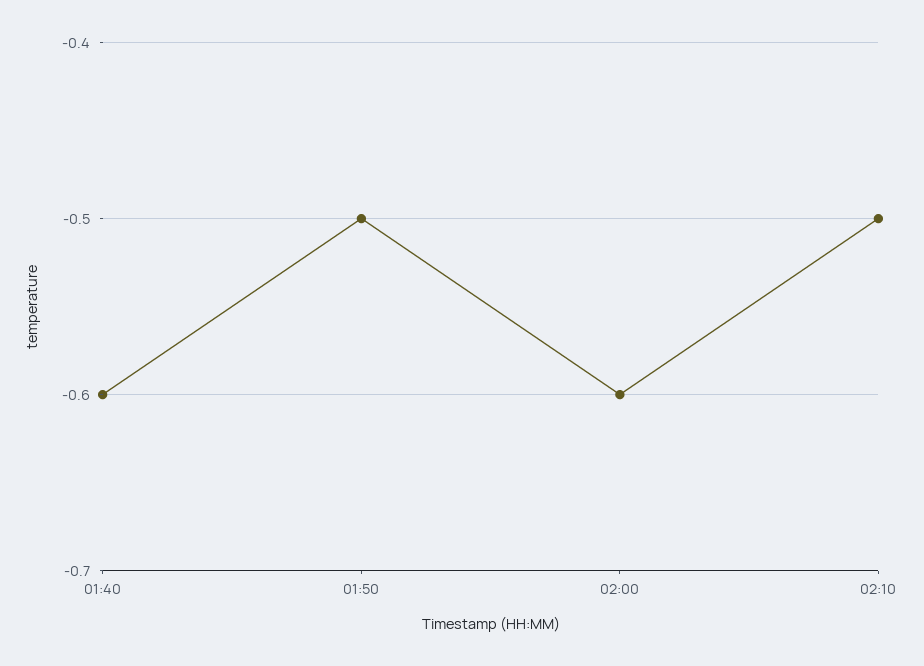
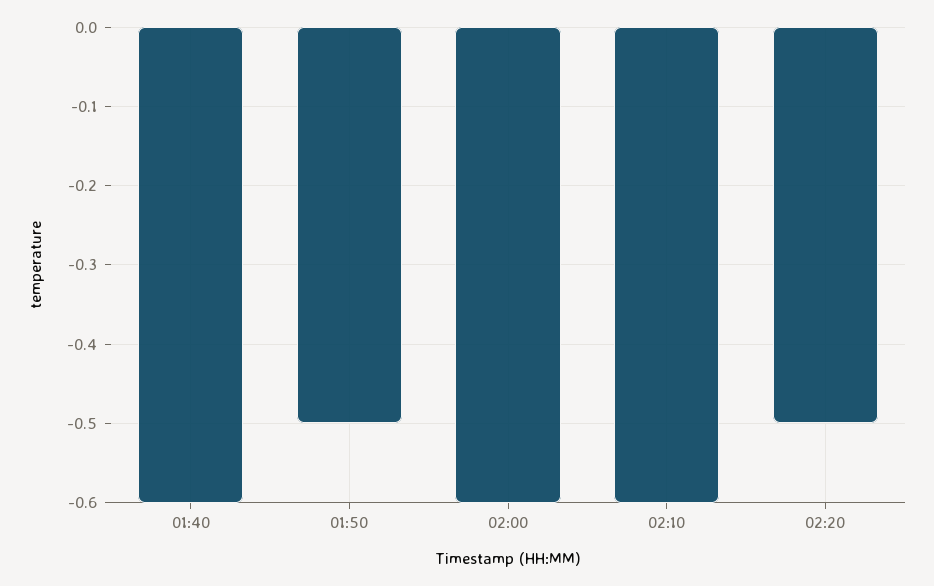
02:10: -0.5 -> -0.6
02:20: none -> -0.5

